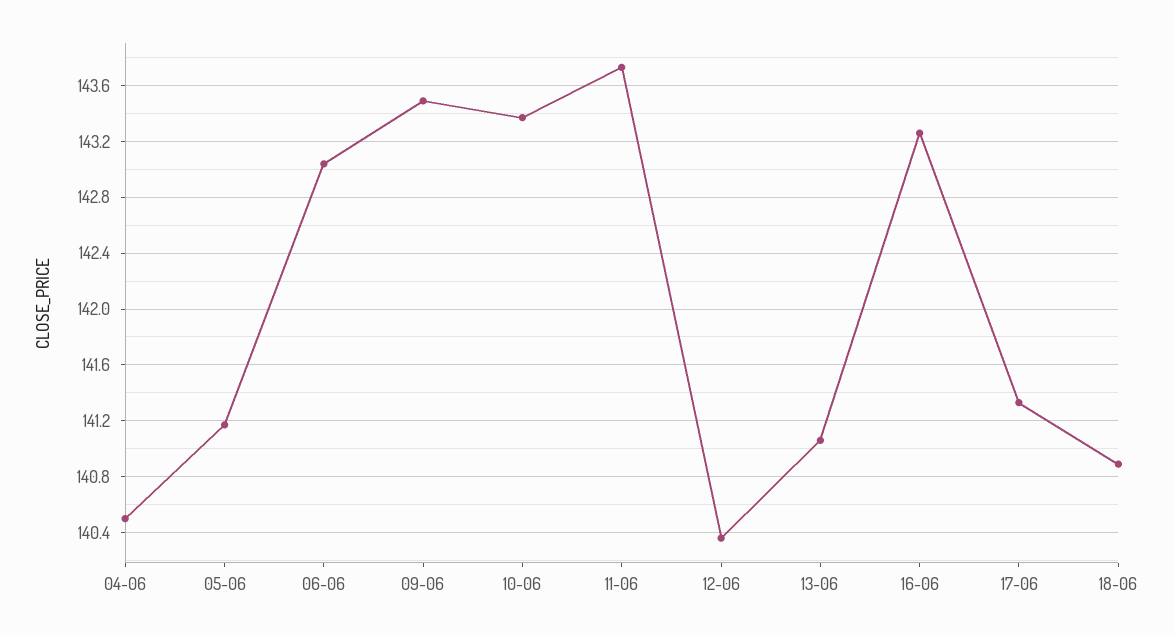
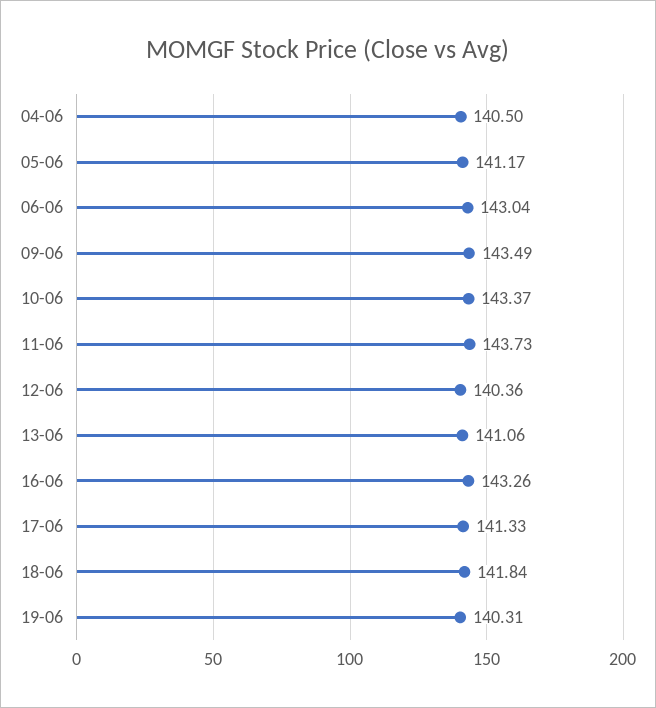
18-06: 140.9 -> 141.84
19-06: none -> 140.31

